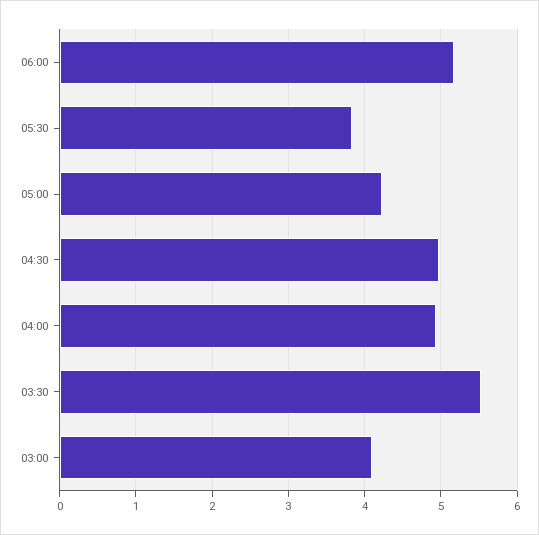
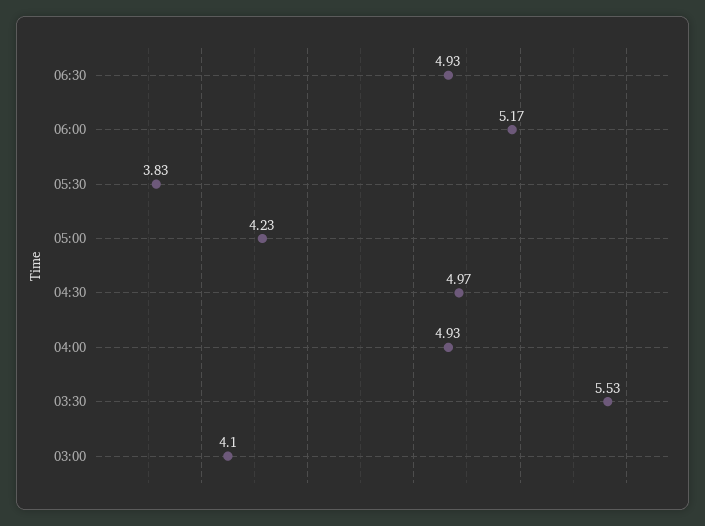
06:30: none -> 4.93

